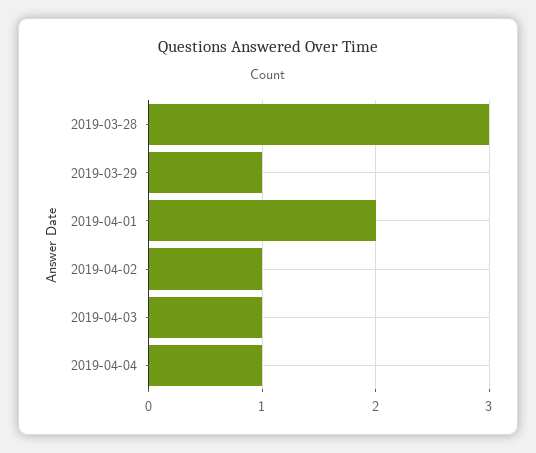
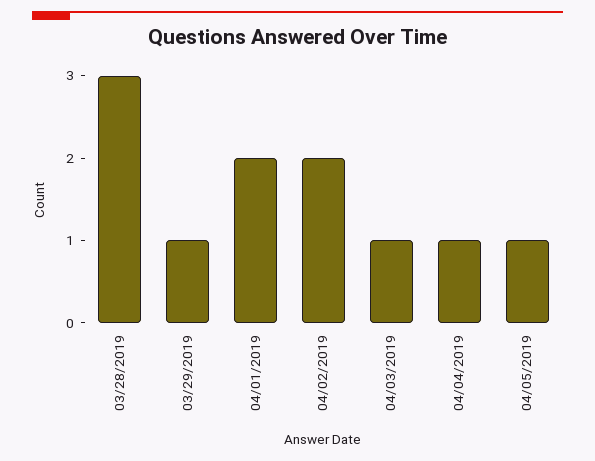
2019-04-02: 1 -> 2
04/05/2019: none -> 1

